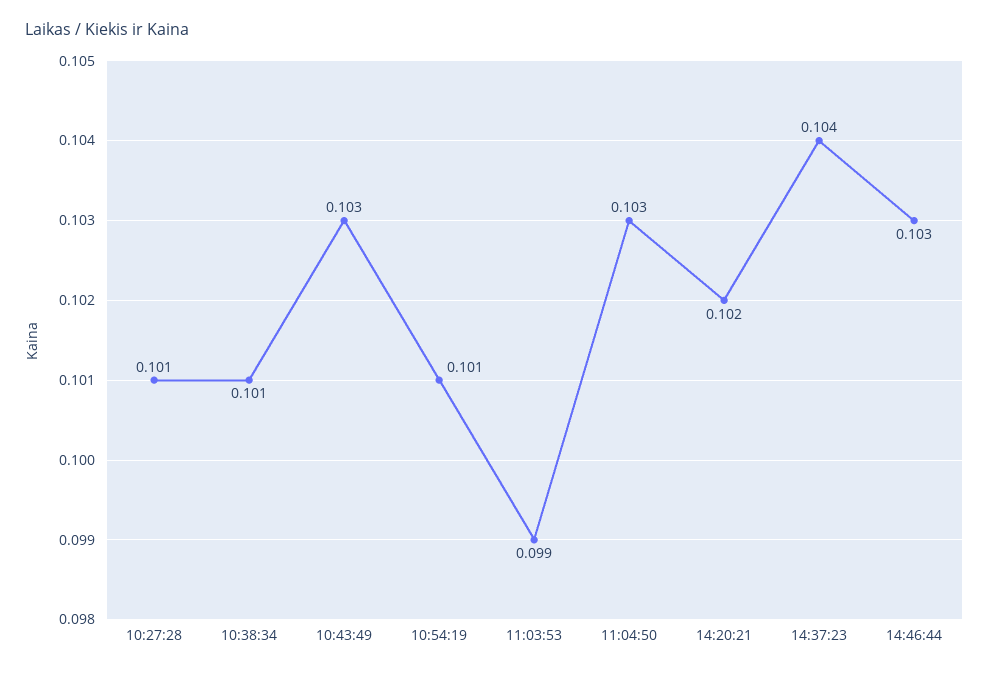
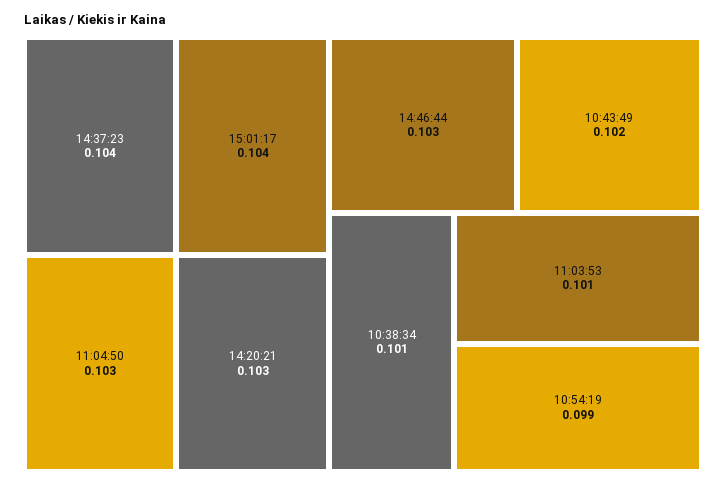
10:27:28: 0.101 -> none
10:43:49: 0.103 -> 0.102
10:54:19: 0.101 -> 0.099
11:03:53: 0.099 -> 0.101
14:20:21: 0.102 -> 0.103
15:01:17: none -> 0.104

